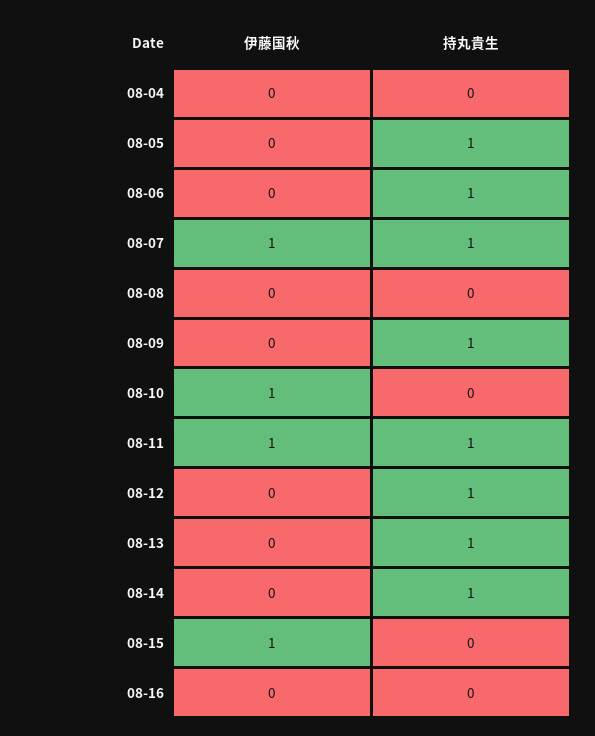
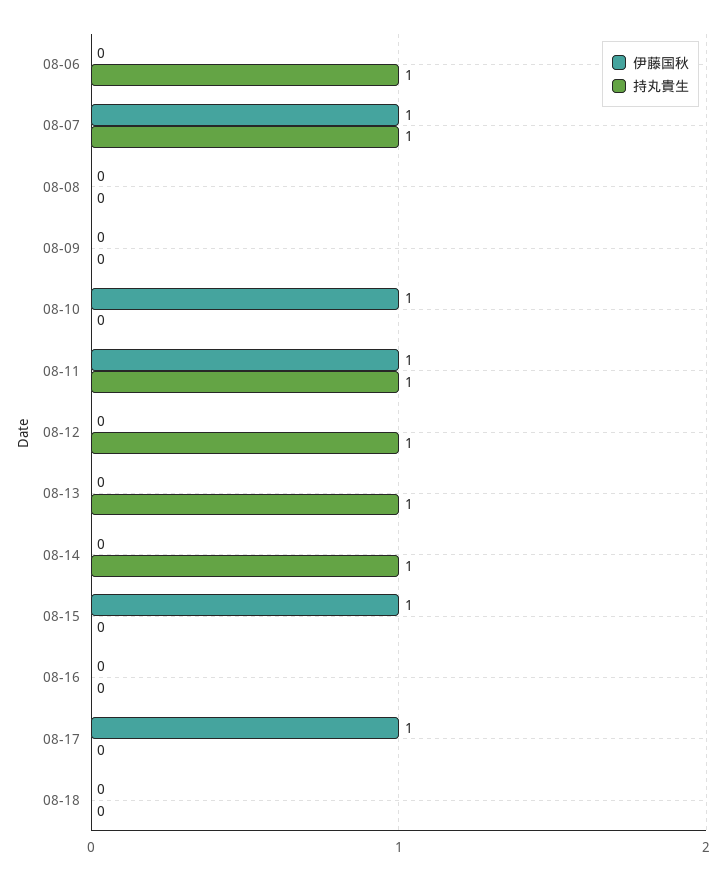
伊藤国秋, 08-04: 0 -> none
持丸貴生, 08-04: 0 -> none
伊藤国秋, 08-05: 0 -> none
持丸貴生, 08-05: 1 -> none
持丸貴生, 08-09: 1 -> 0
伊藤国秋, 08-17: none -> 1
持丸貴生, 08-17: none -> 0
伊藤国秋, 08-18: none -> 0
持丸貴生, 08-18: none -> 0

